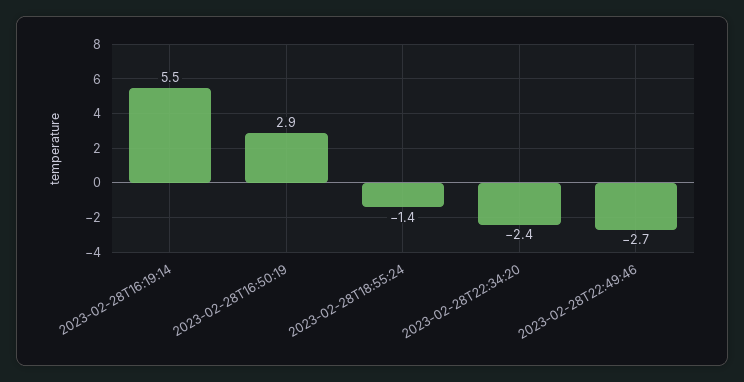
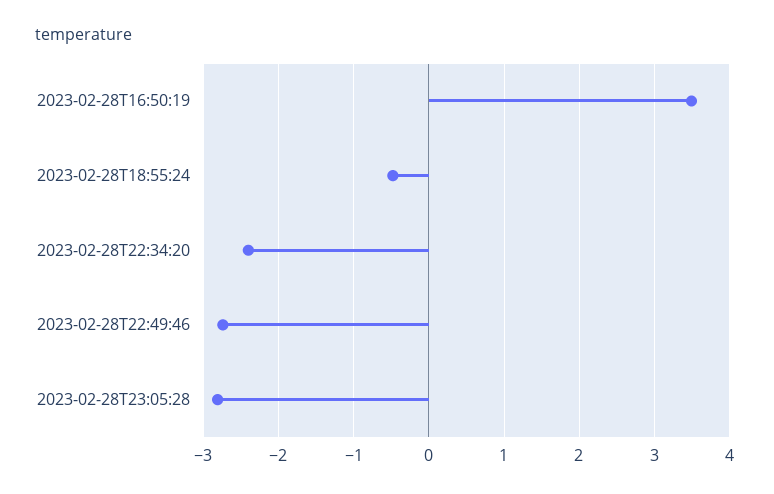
2023-02-28T16:19:14: 5.5 -> none
2023-02-28T16:50:19: 2.9 -> 3.5
2023-02-28T18:55:24: -1.4 -> -0.5
2023-02-28T23:05:28: none -> -2.8

